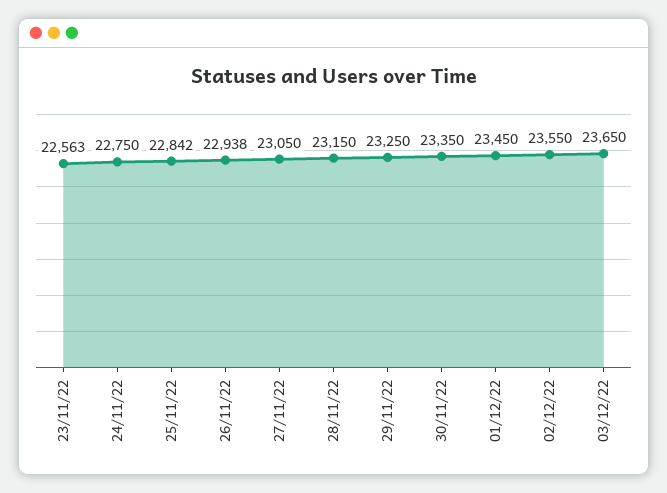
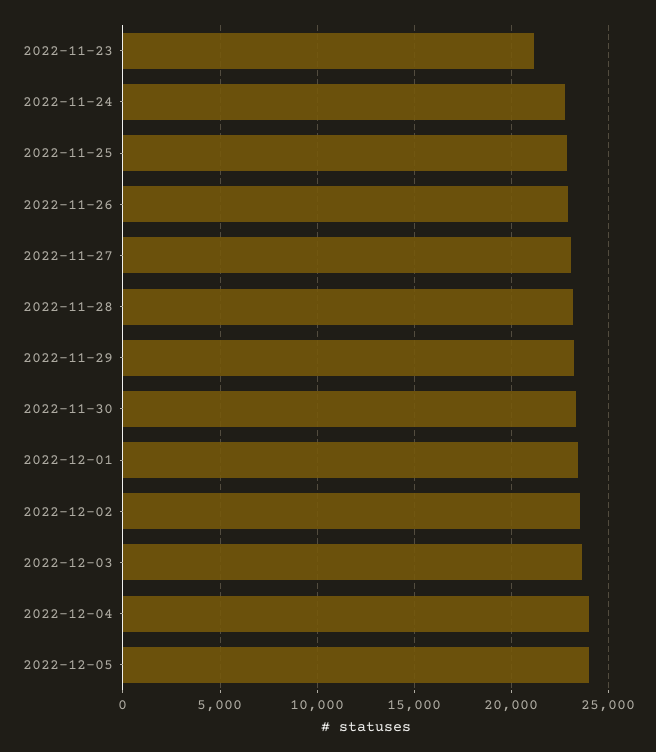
23/11/22: 22563 -> 21000
2022-12-04: none -> 24000
2022-12-05: none -> 24000

